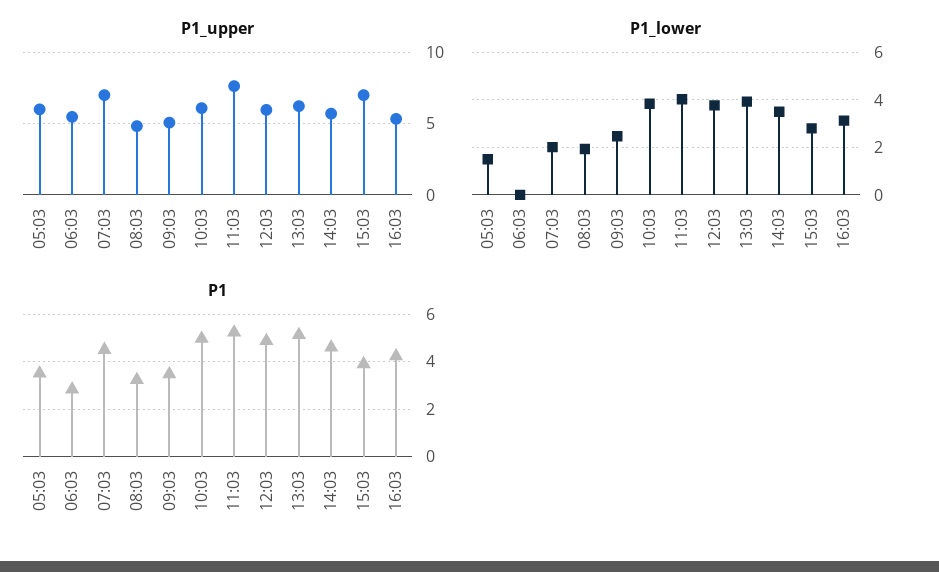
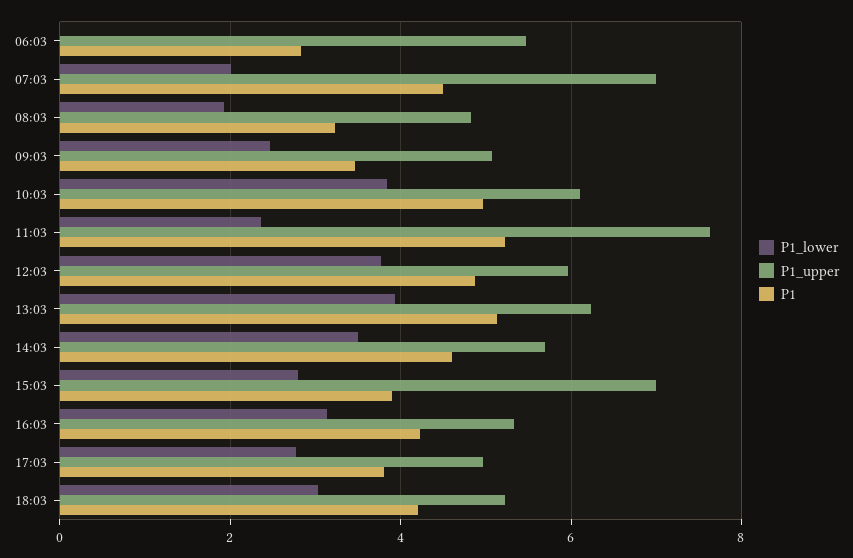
P1_upper, 05:03: 6 -> none
P1_lower, 05:03: 1.5 -> none
P1_lower, 11:03: 4 -> 2.4
P1, 05:03: 3.5 -> none
P1_lower, 17:03: none -> 2.8
P1_upper, 17:03: none -> 5
P1, 17:03: none -> 3.8
P1_lower, 18:03: none -> 3
P1_upper, 18:03: none -> 5.2
P1, 18:03: none -> 4.2

